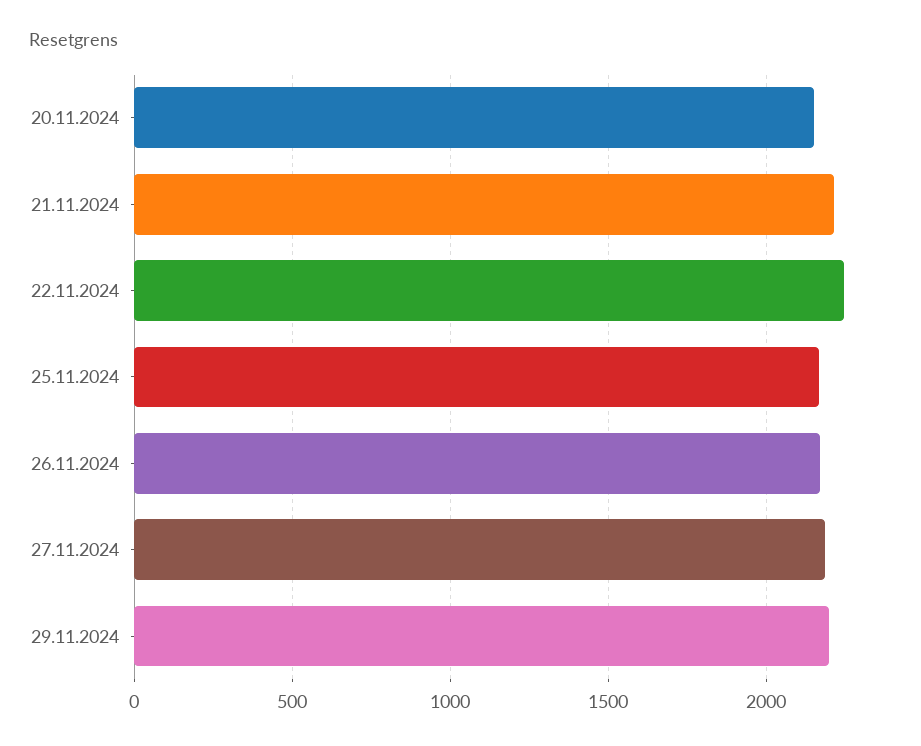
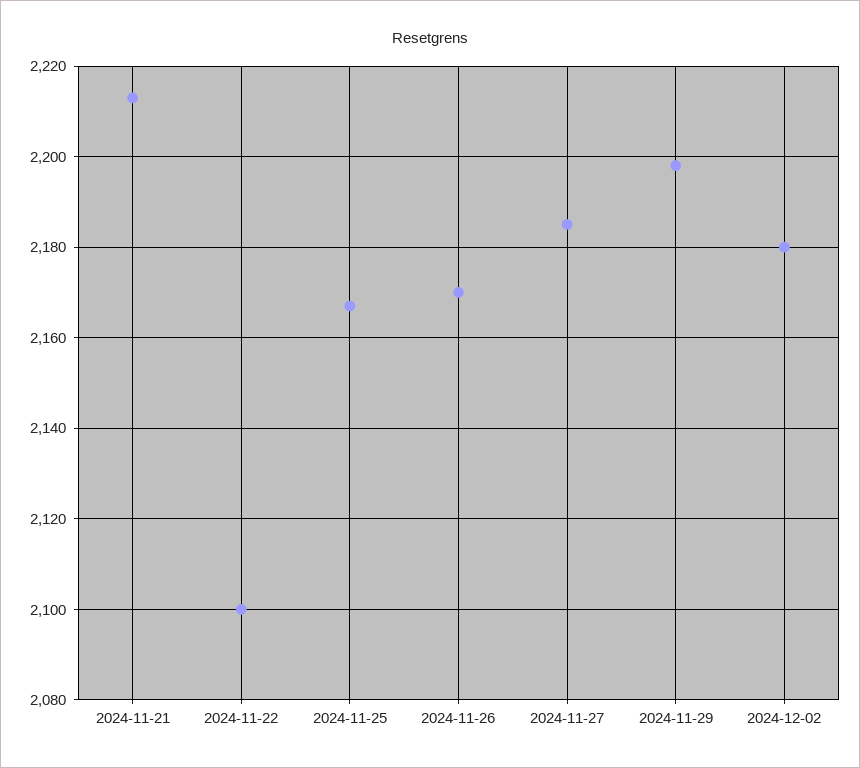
20.11.2024: 2150 -> none
22.11.2024: 2250 -> 2100
2024-12-02: none -> 2180

